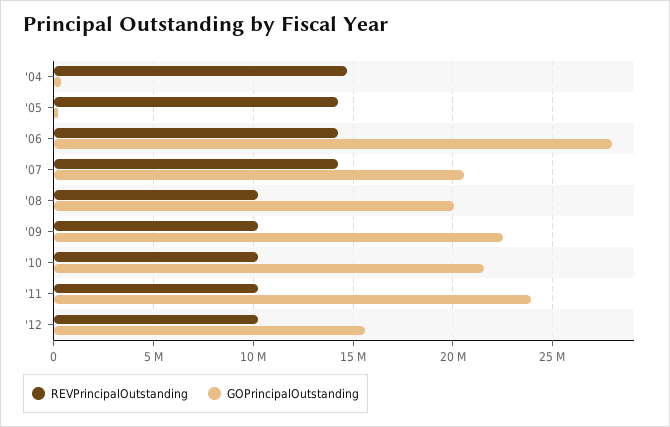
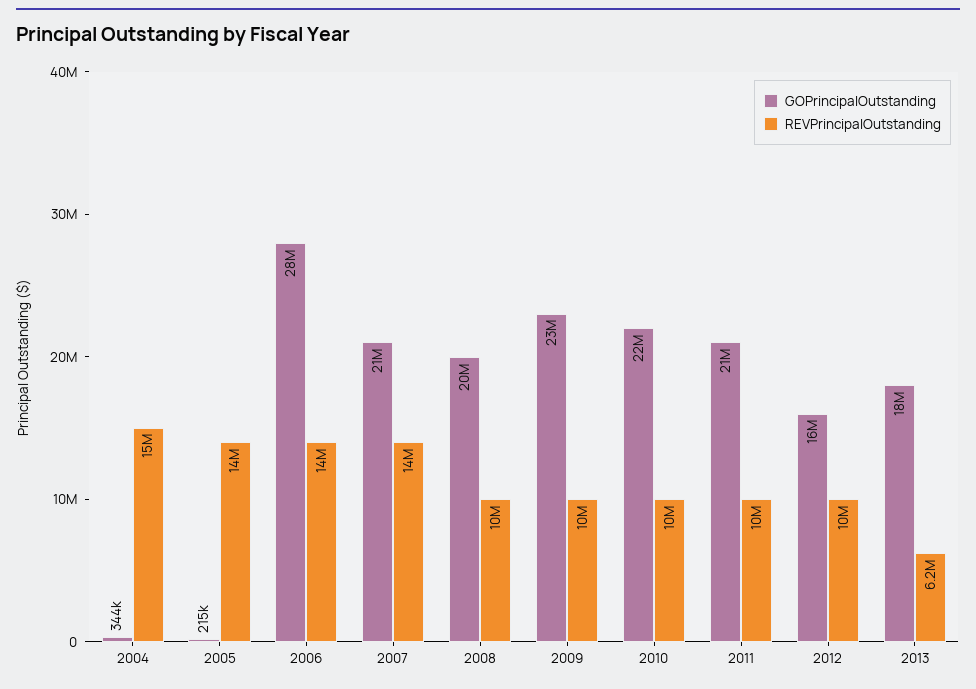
GOPrincipalOutstanding, '11: 24000000 -> 21000000
GOPrincipalOutstanding, 2013: none -> 18000000
REVPrincipalOutstanding, 2013: none -> 6200000

